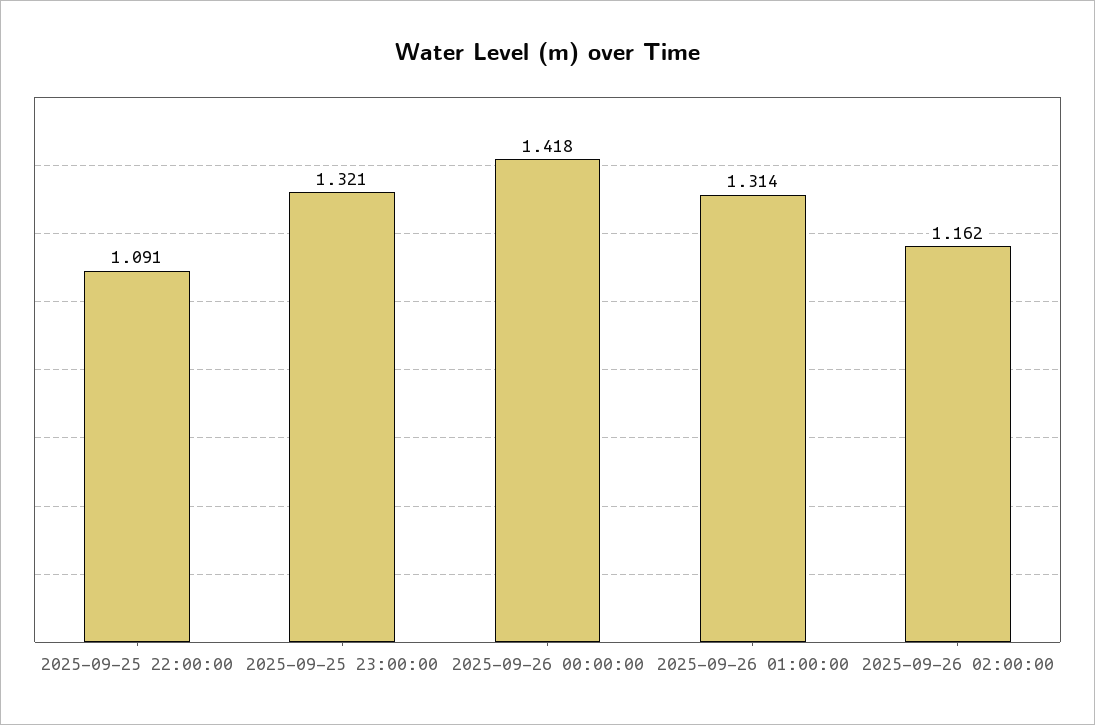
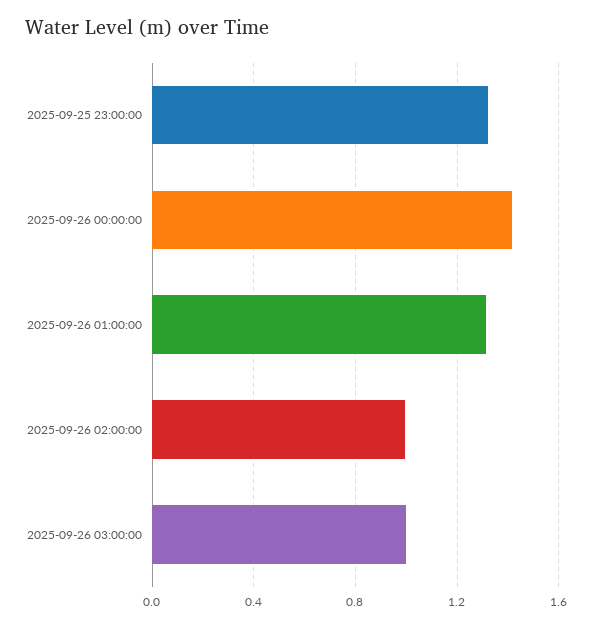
2025-09-25 22:00:00: 1.091 -> none
2025-09-26 02:00:00: 1.162 -> 1
2025-09-26 03:00:00: none -> 1

